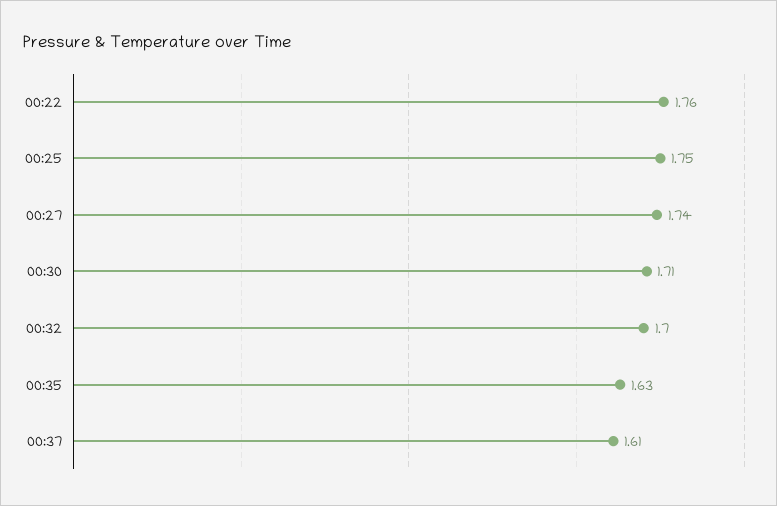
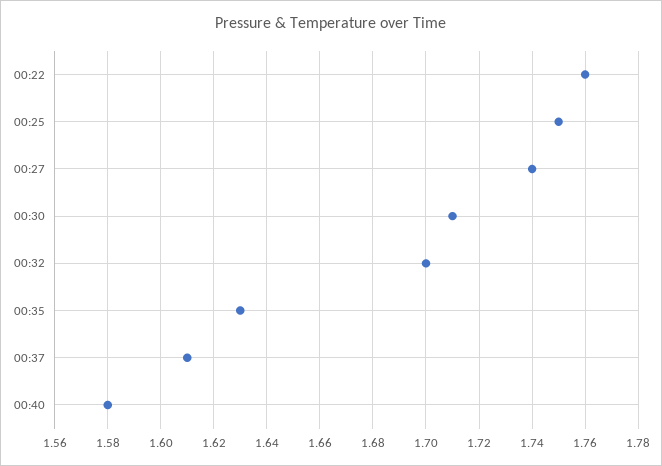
00:40: none -> 1.58

